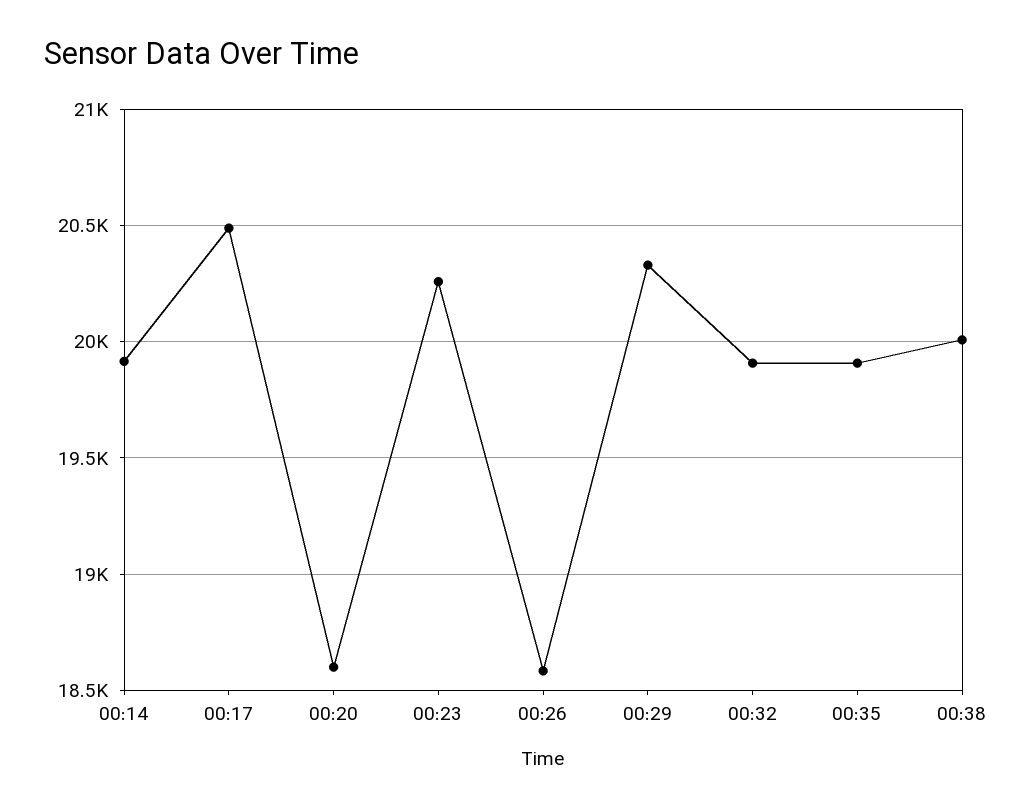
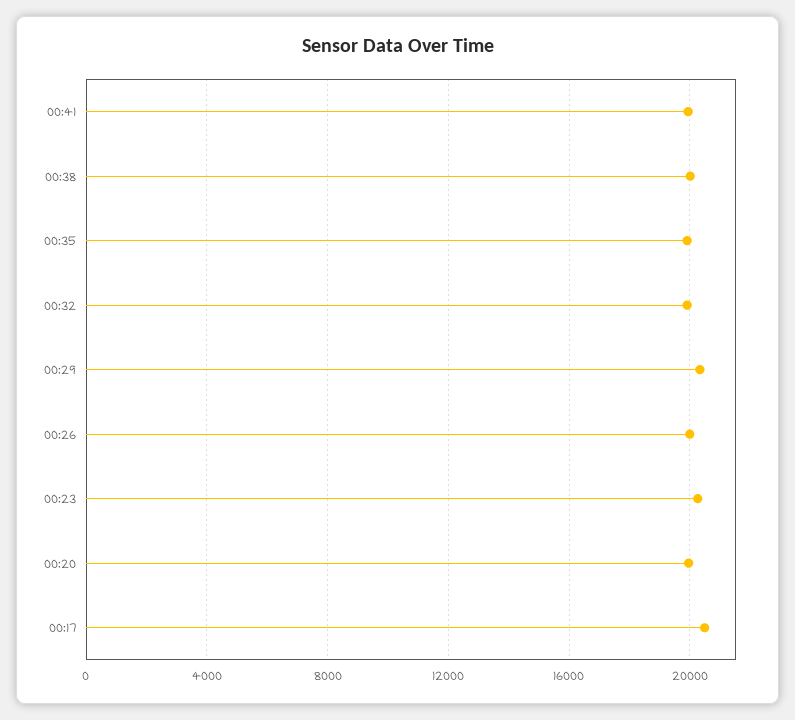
00:14: 19900 -> none
00:20: 18600 -> 20000
00:26: 18600 -> 20000
00:41: none -> 20000

